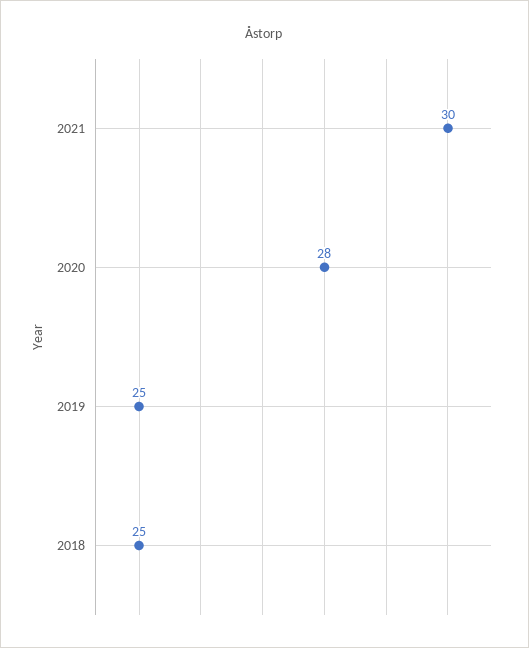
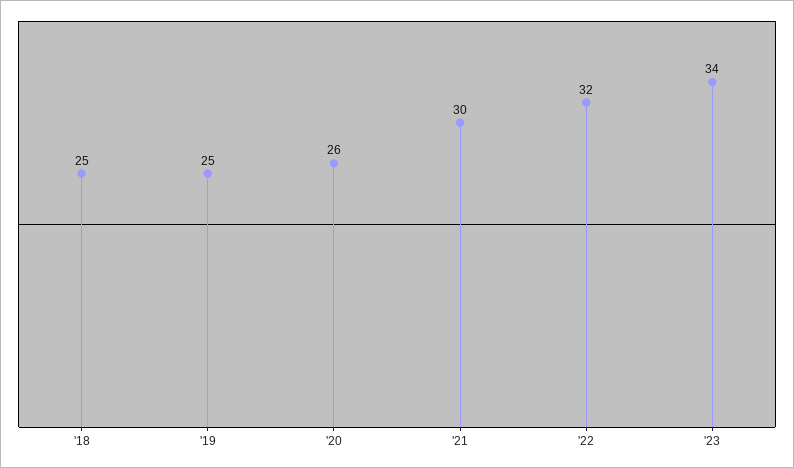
2020: 28 -> 26
'22: none -> 32
'23: none -> 34

